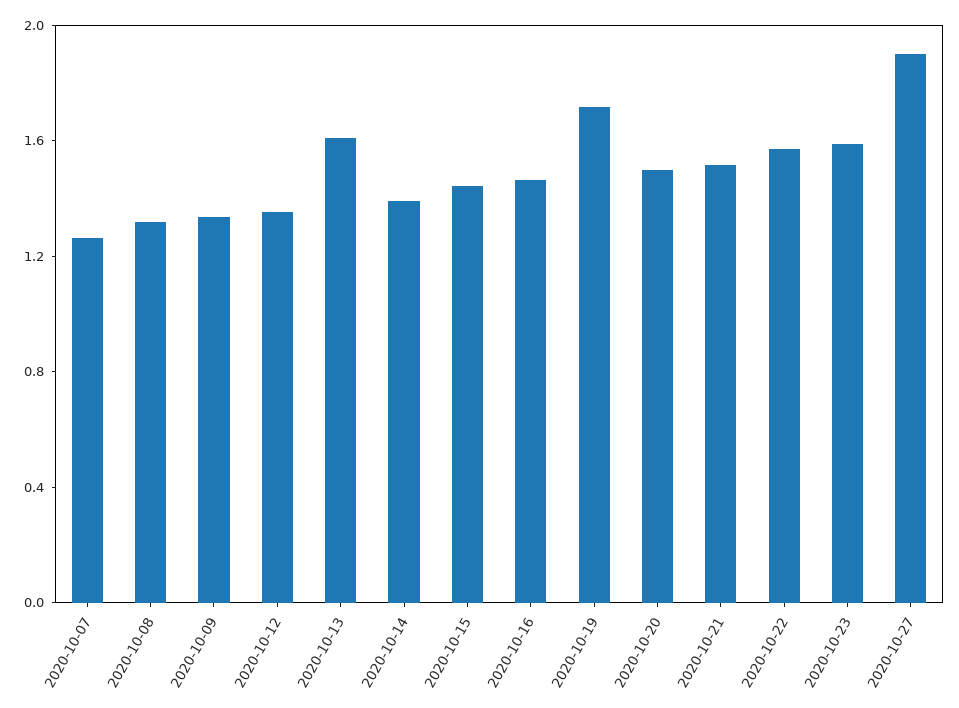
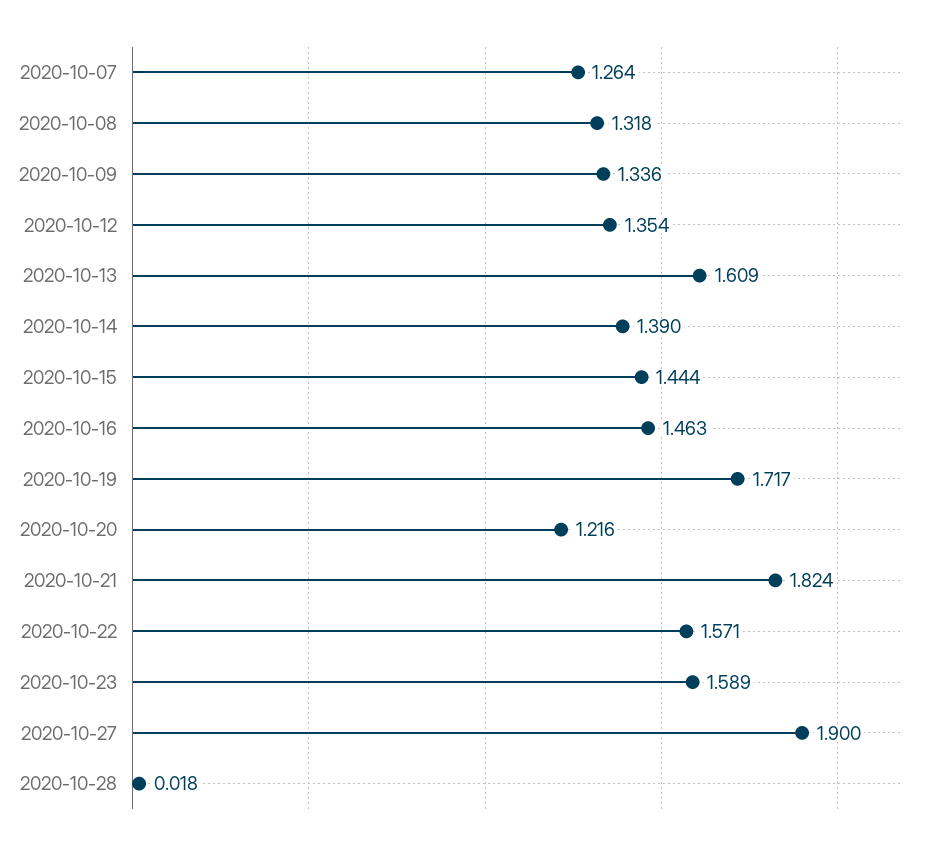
2020-10-20: 1.5 -> 1.216
2020-10-21: 1.5 -> 1.824
2020-10-28: none -> 0.018

